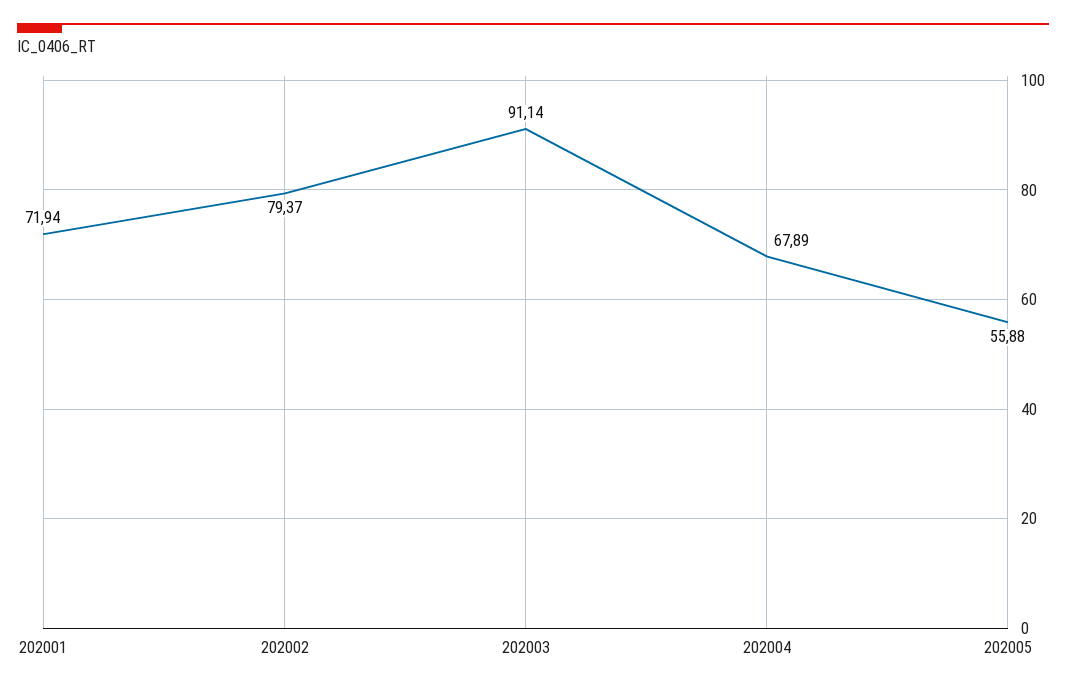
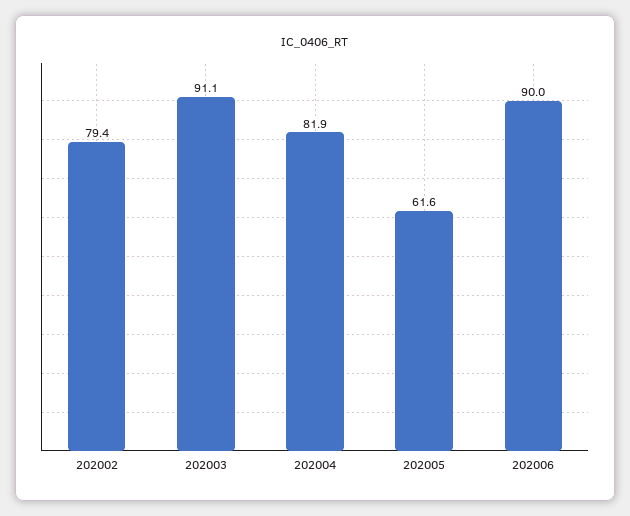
202001: 71.94 -> none
202004: 67.89 -> 81.9
202005: 55.88 -> 61.6
202006: none -> 90

